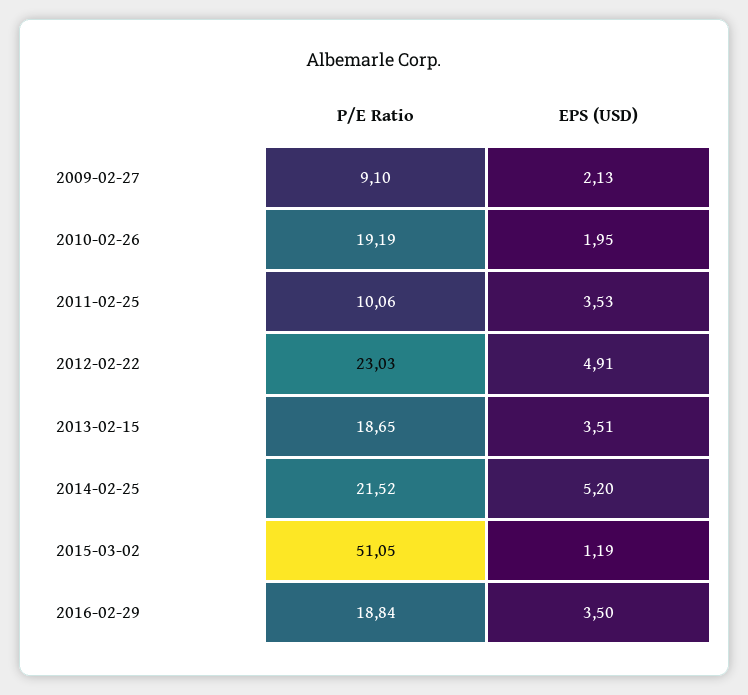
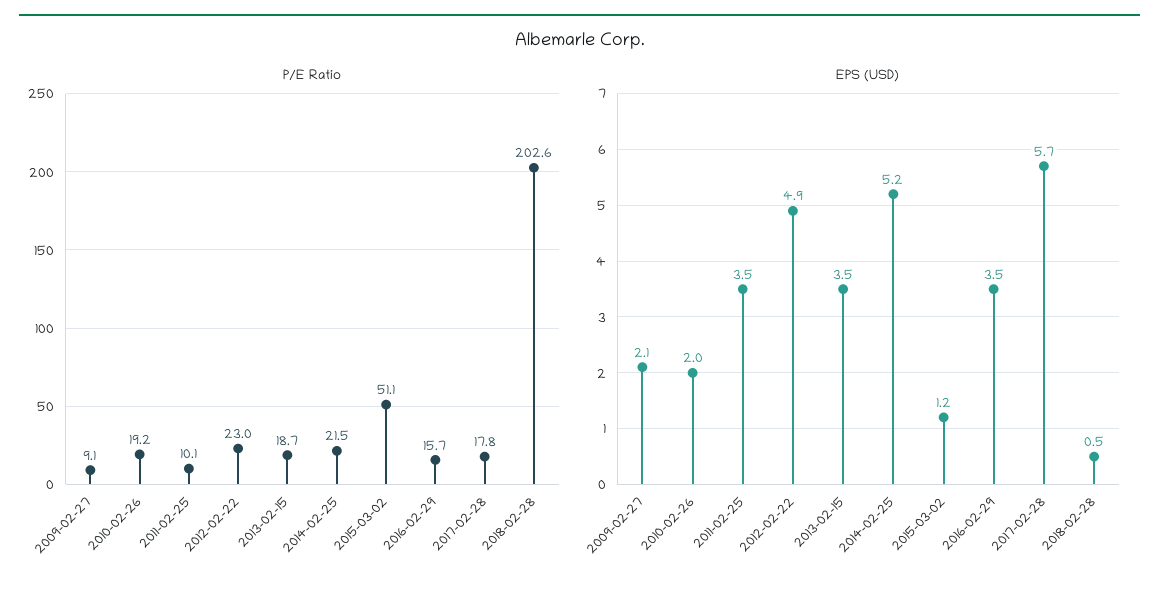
P/E Ratio, 2016-02-29: 18.84 -> 15.7
P/E Ratio, 2017-02-28: none -> 17.8
P/E Ratio, 2018-02-28: none -> 202.6
EPS (USD), 2017-02-28: none -> 5.7
EPS (USD), 2018-02-28: none -> 0.5

